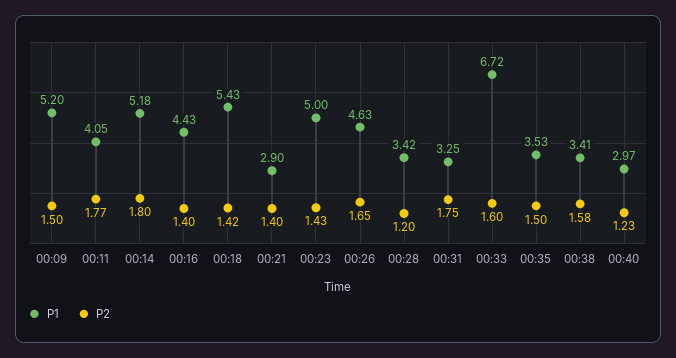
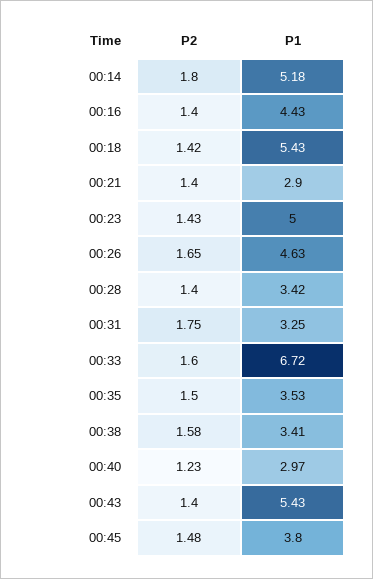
P1, 00:09: 5.2 -> none
P2, 00:09: 1.5 -> none
P1, 00:11: 4.05 -> none
P2, 00:11: 1.77 -> none
P2, 00:28: 1.2 -> 1.4
P2, 00:43: none -> 1.4
P1, 00:43: none -> 5.43
P2, 00:45: none -> 1.48
P1, 00:45: none -> 3.8

